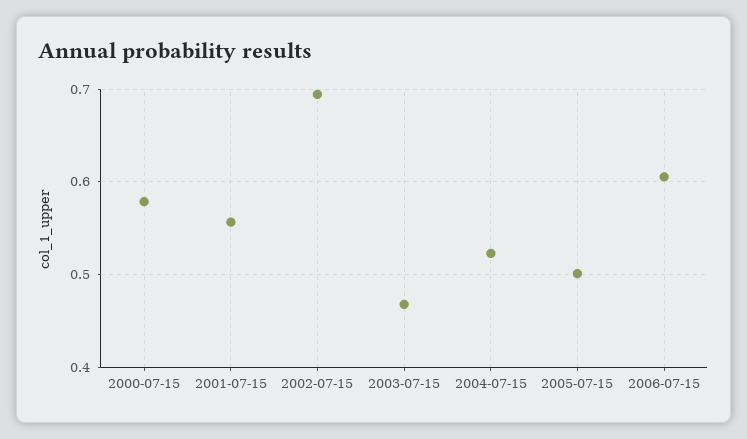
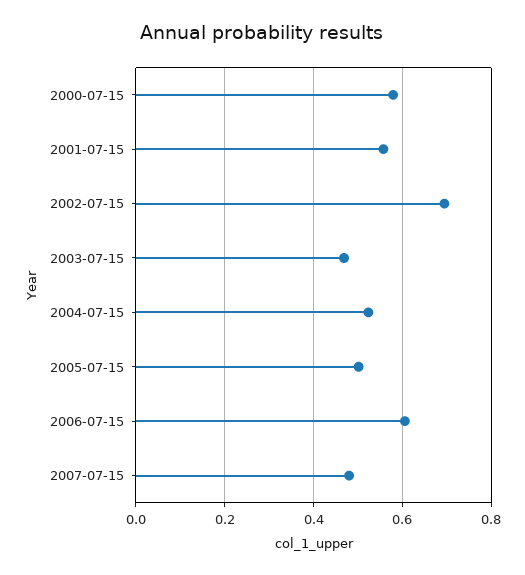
2007-07-15: none -> 0.48

